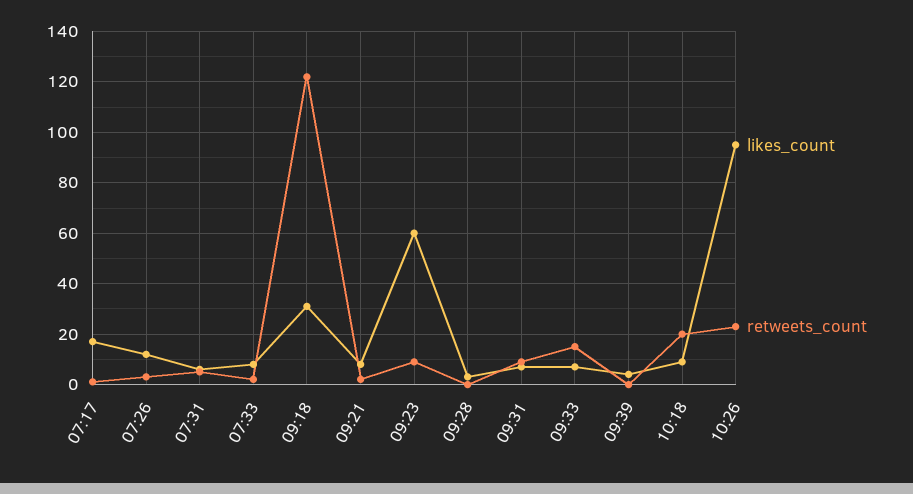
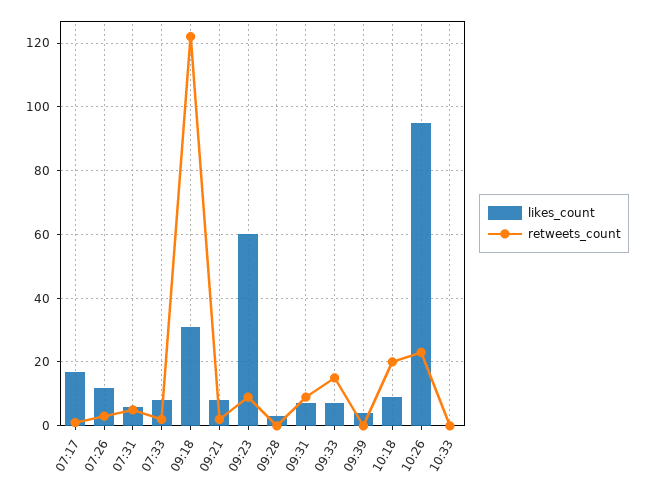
likes_count, 10:33: none -> 0
retweets_count, 10:33: none -> 0

